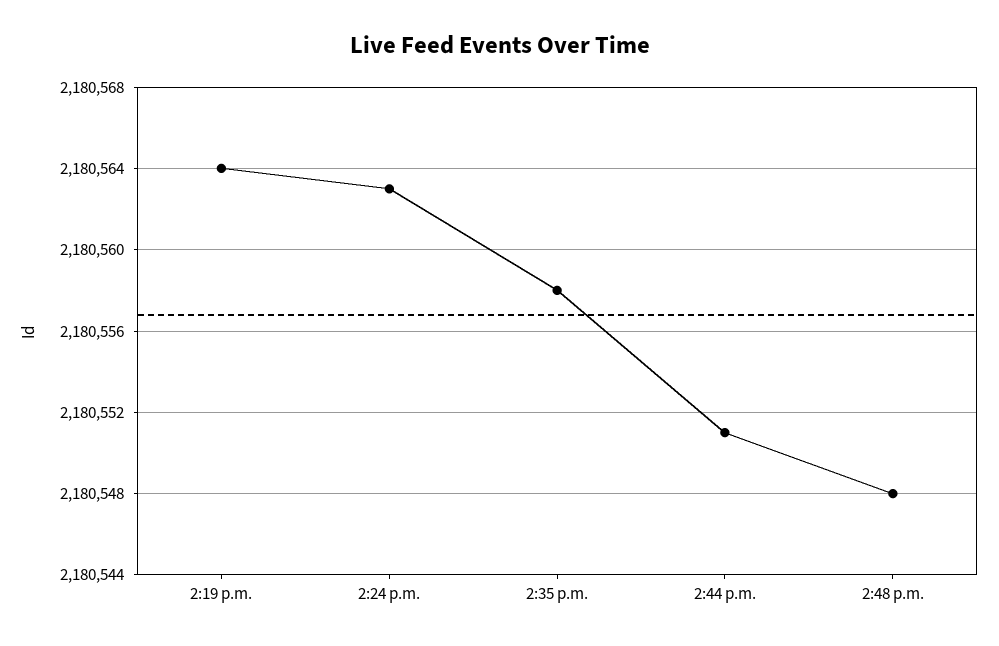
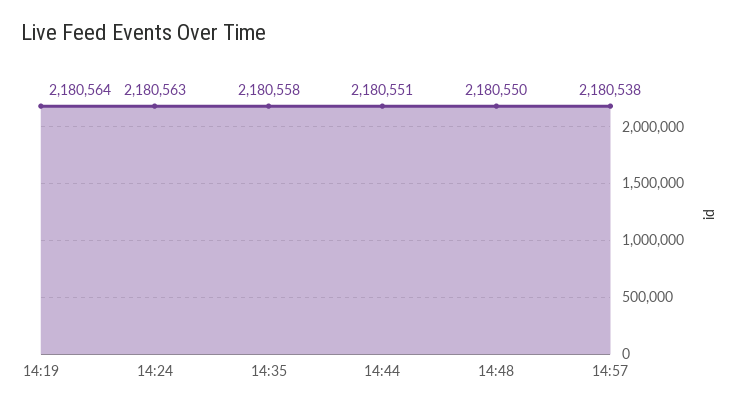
2:48 p.m.: 2180548 -> 2180550
14:57: none -> 2180538

